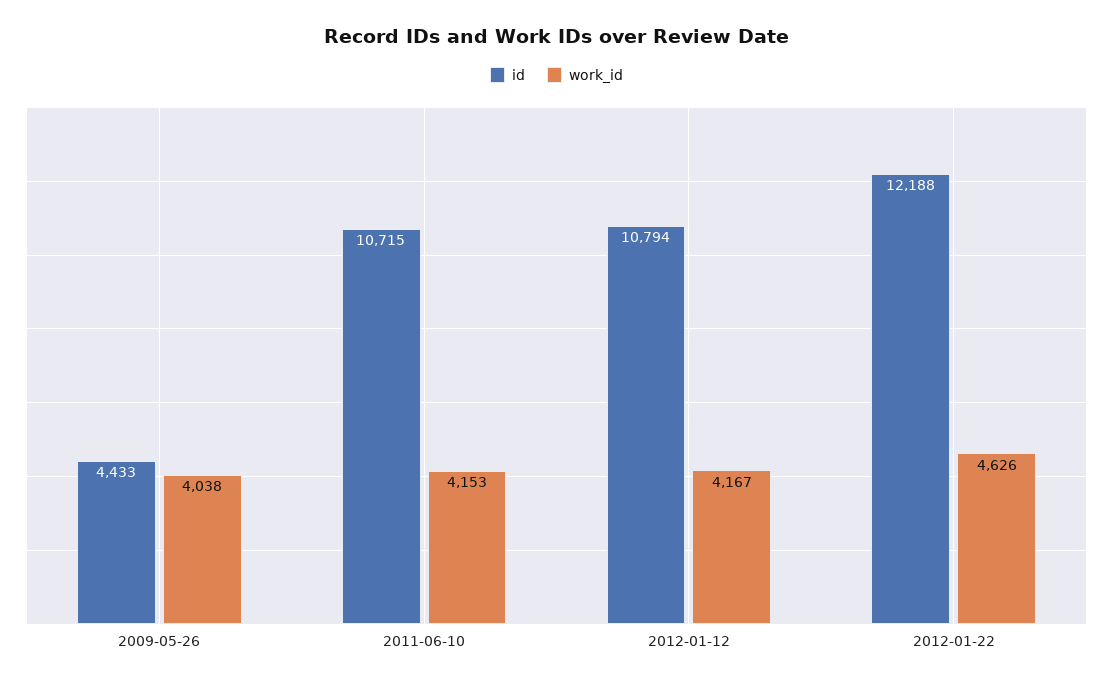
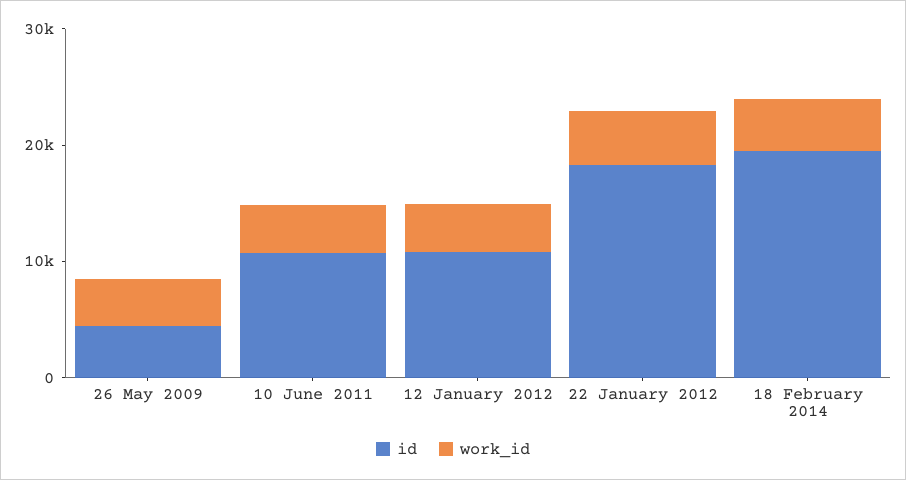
id, 2012-01-22: 12188 -> 18000
id, 18 February 2014: none -> 20000
work_id, 18 February 2014: none -> 4000

